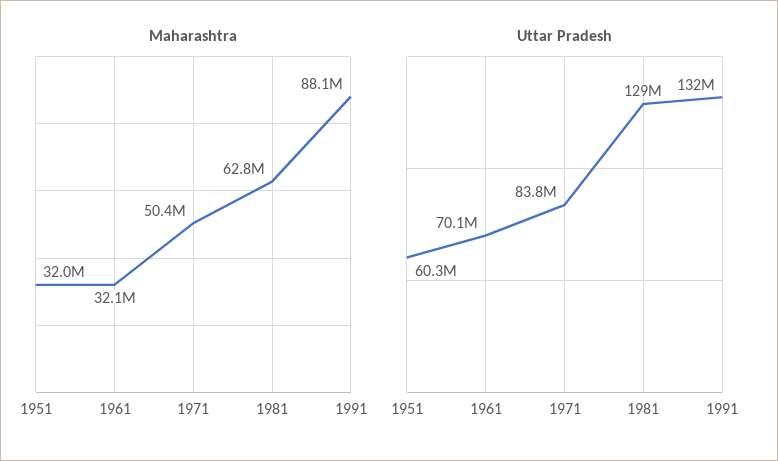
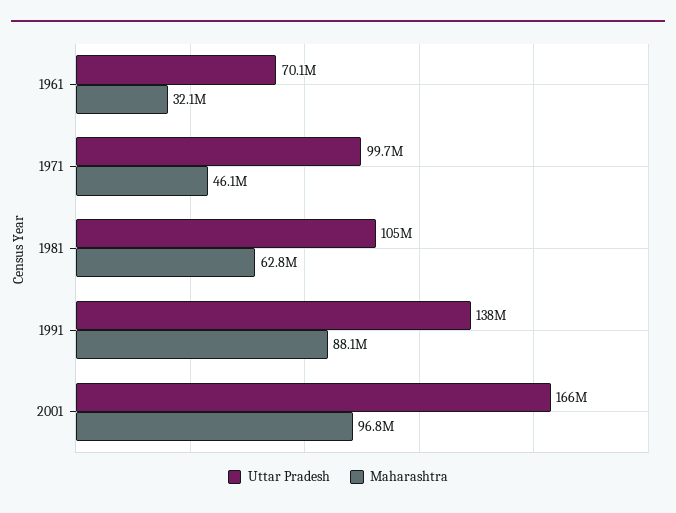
Maharashtra, 1951: 32000000 -> none
Maharashtra, 1971: 50400000 -> 46100000
Uttar Pradesh, 1951: 60300000 -> none
Uttar Pradesh, 1971: 83800000 -> 99700000
Uttar Pradesh, 1981: 129000000 -> 105000000
Uttar Pradesh, 1991: 132000000 -> 138000000
Uttar Pradesh, 2001: none -> 166000000
Maharashtra, 2001: none -> 96800000

